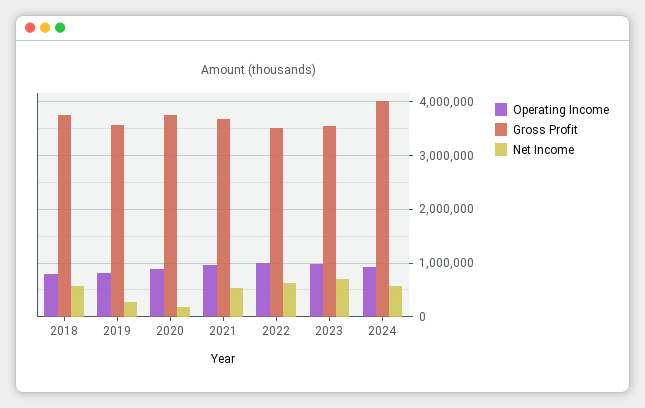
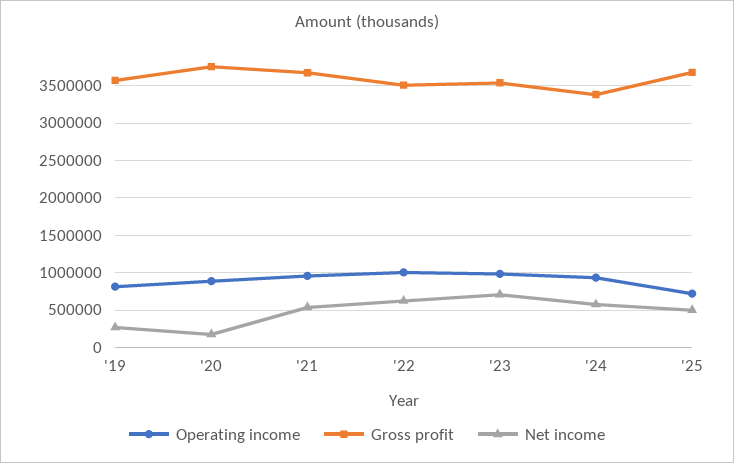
Operating Income, 2018: 800000 -> none
Gross Profit, 2018: 3800000 -> none
Net Income, 2018: 600000 -> none
Gross Profit, 2024: 4000000 -> 3400000
Operating Income, '25: none -> 700000
Gross Profit, '25: none -> 3700000
Net Income, '25: none -> 500000

